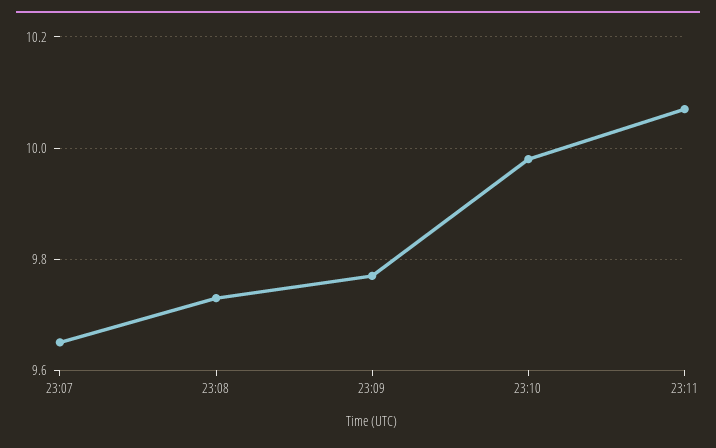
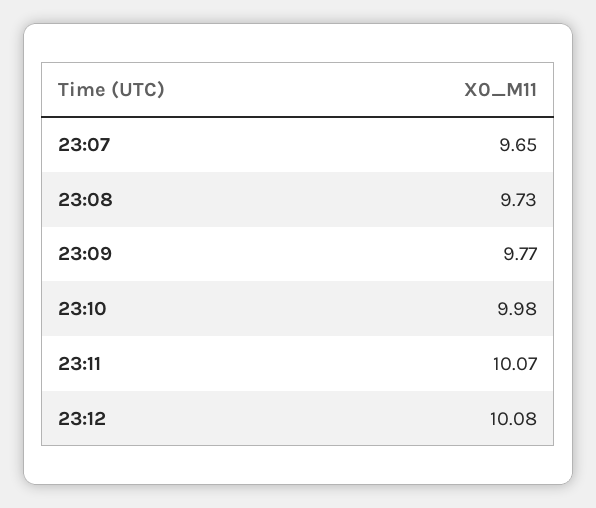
23:12: none -> 10.08

